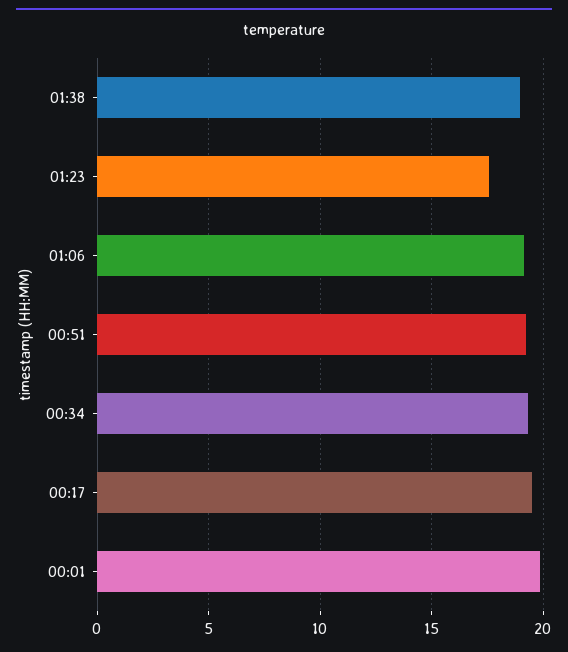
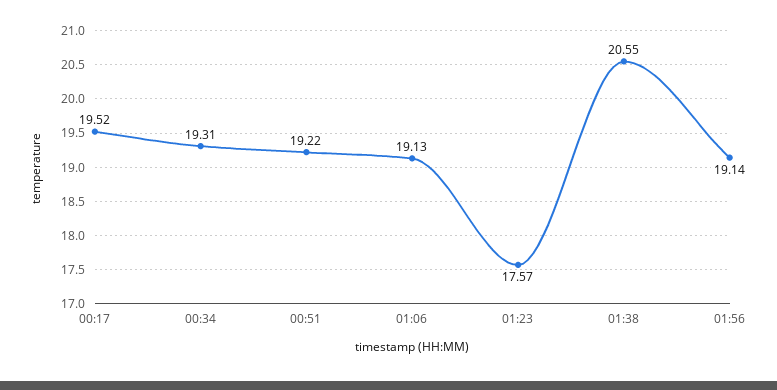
01:38: 19 -> 20.55
00:01: 20 -> none
01:56: none -> 19.14

